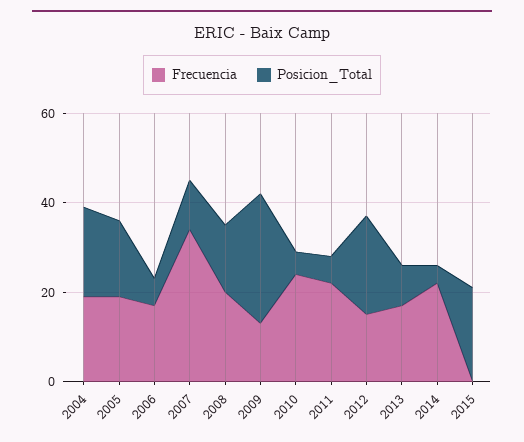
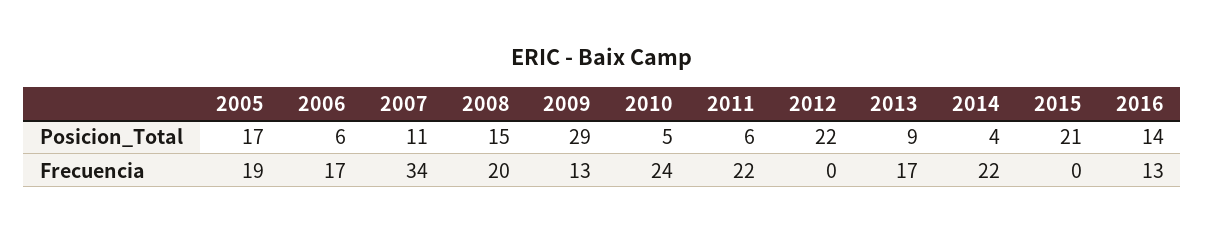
Frecuencia, 2004: 20 -> none
Posicion_Total, 2004: 20 -> none
Frecuencia, 2012: 15 -> 0
Posicion_Total, 2016: none -> 14
Frecuencia, 2016: none -> 13

